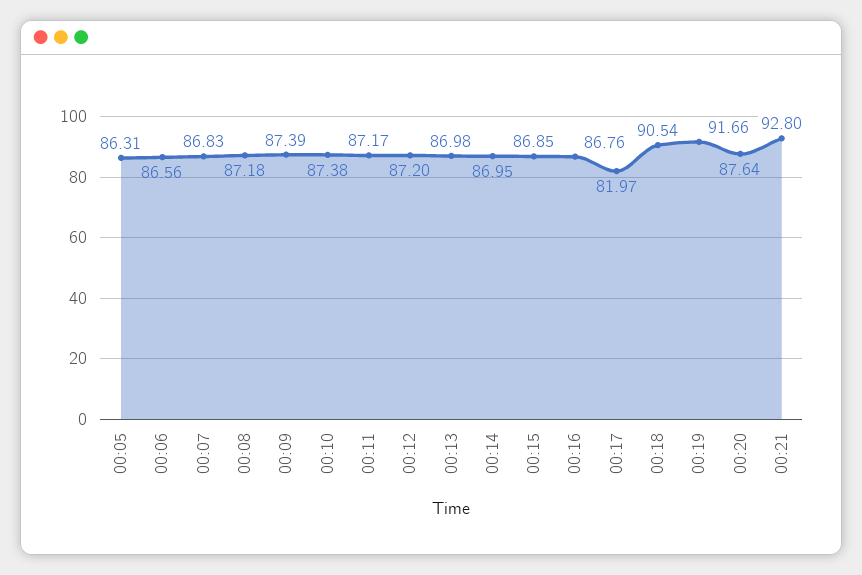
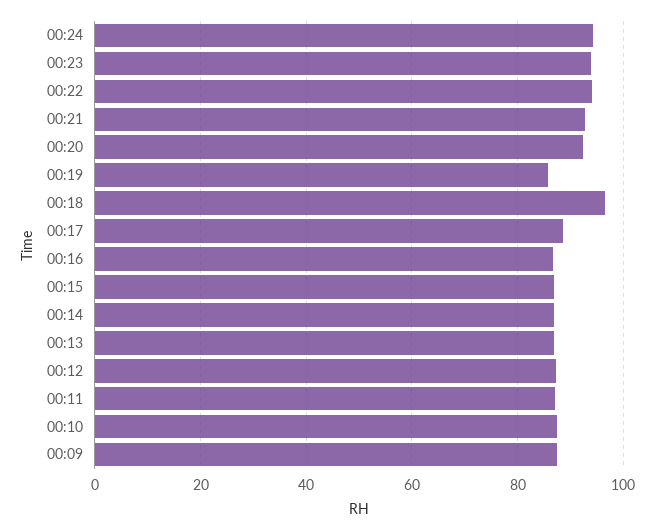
00:05: 86.31 -> none
00:06: 86.56 -> none
00:07: 86.83 -> none
00:08: 87.18 -> none
00:17: 81.97 -> 88
00:18: 90.54 -> 96
00:19: 91.66 -> 86
00:20: 87.64 -> 92
00:24: none -> 94
00:23: none -> 94
00:22: none -> 94

